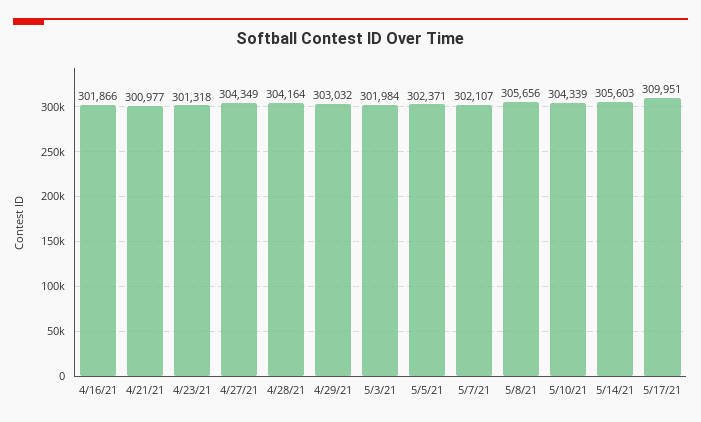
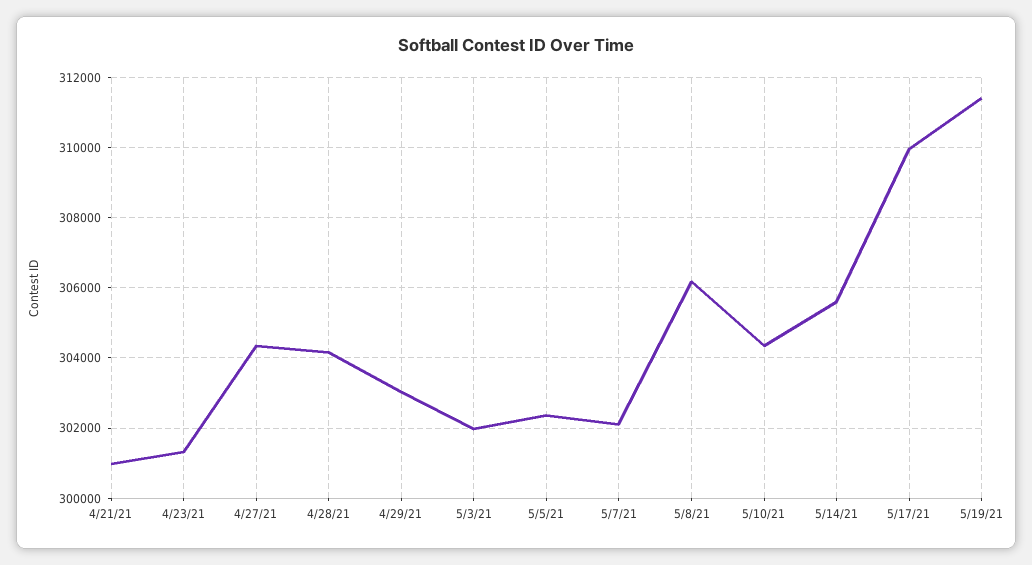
4/16/21: 301866 -> none
5/8/21: 305656 -> 306200
5/19/21: none -> 311400

